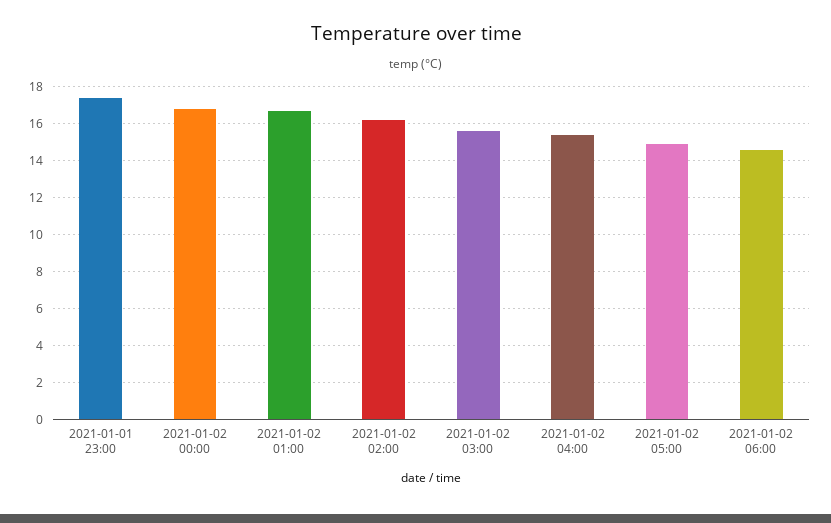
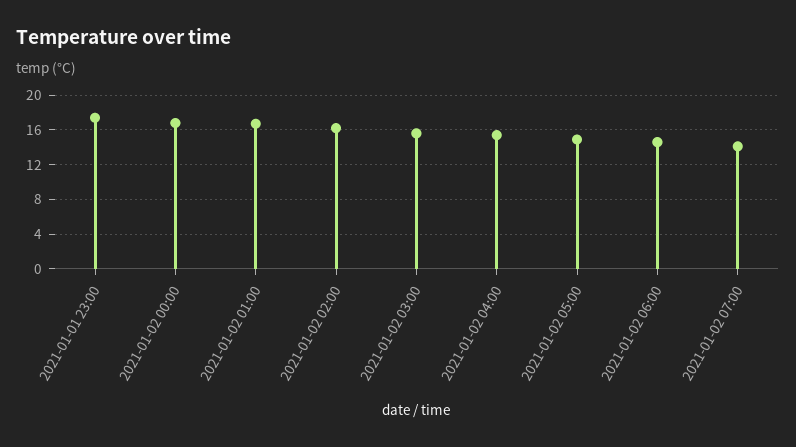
2021-01-02 07:00: none -> 14

